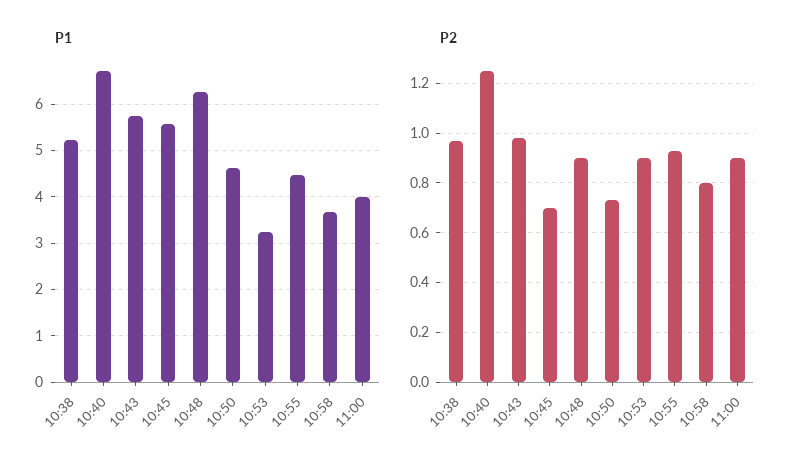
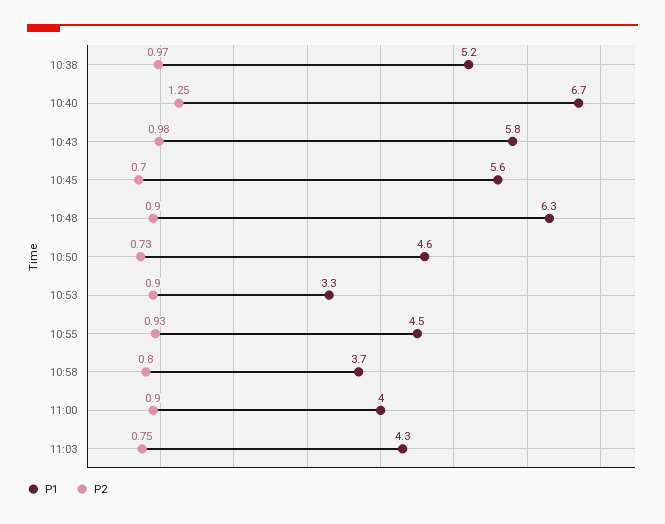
P1, 11:03: none -> 4.3
P2, 11:03: none -> 0.75

